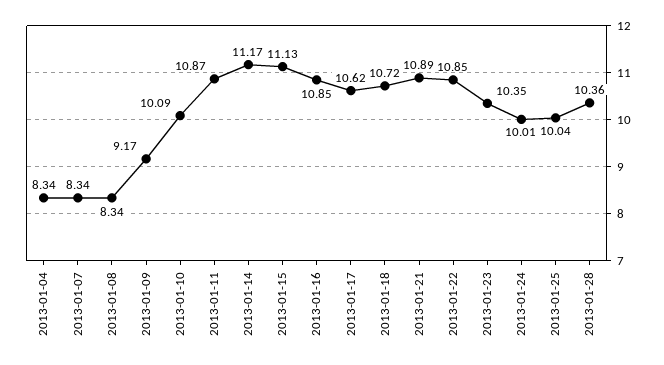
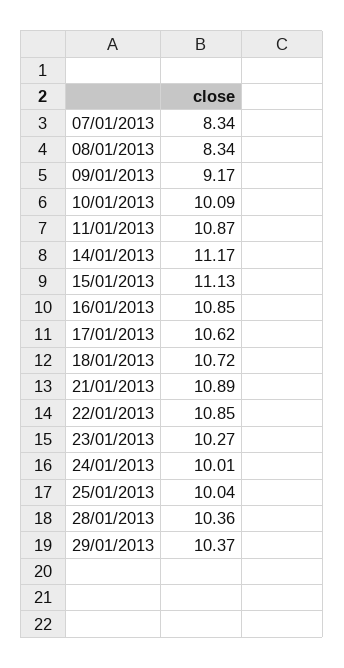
2013-01-04: 8.34 -> none
2013-01-23: 10.35 -> 10.27
29/01/2013: none -> 10.37

